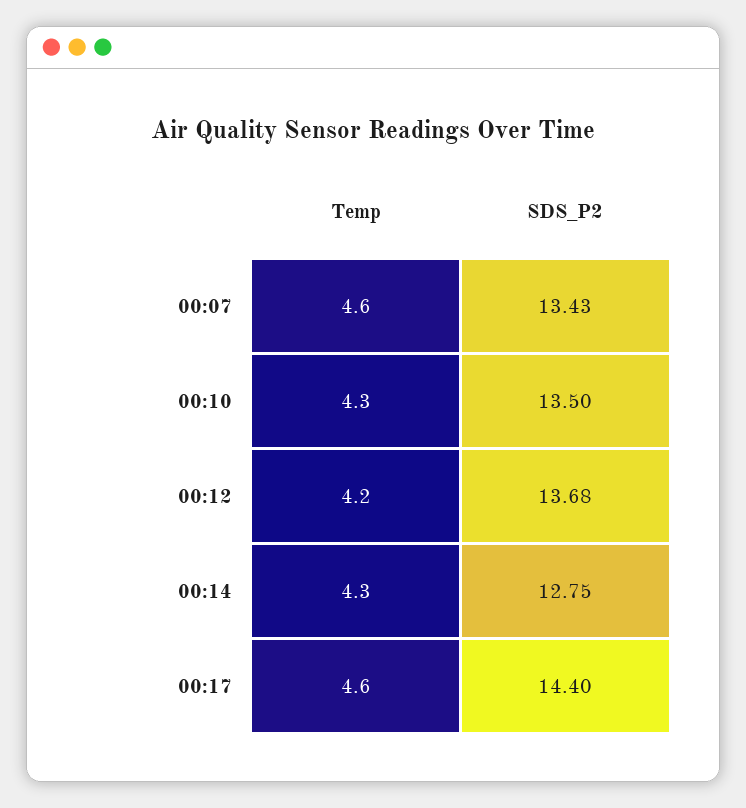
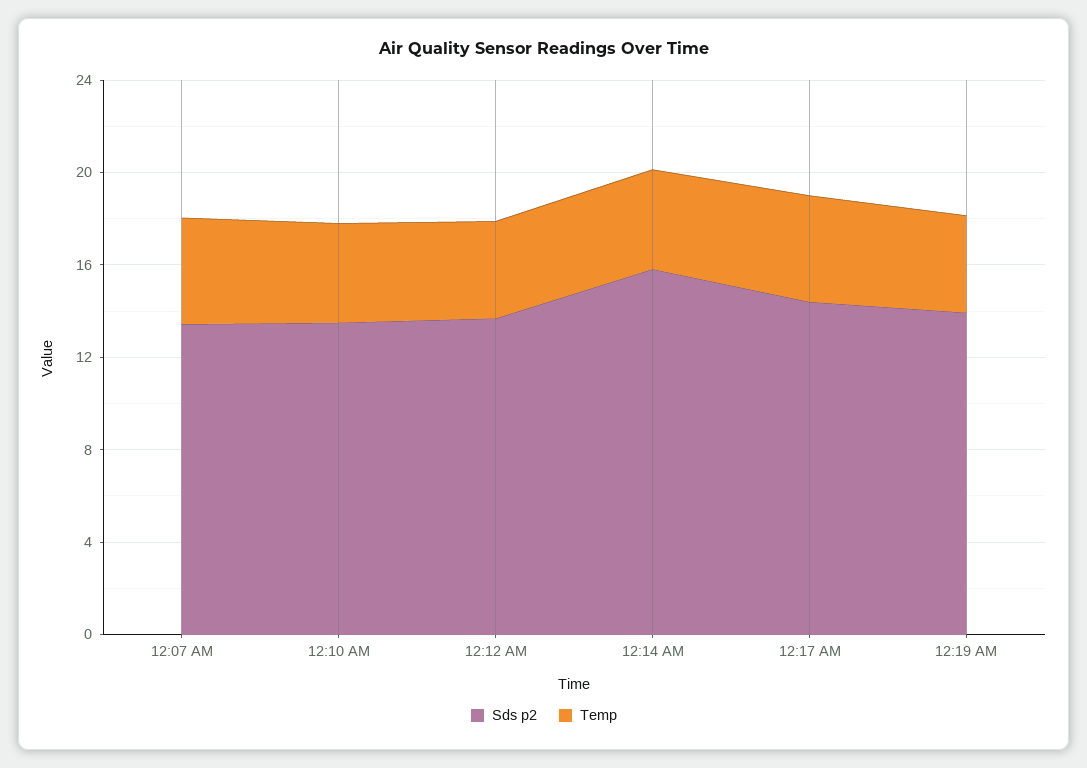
SDS_P2, 00:14: 12.75 -> 16
SDS_P2, 12:19 AM: none -> 14
Temp, 12:19 AM: none -> 4

